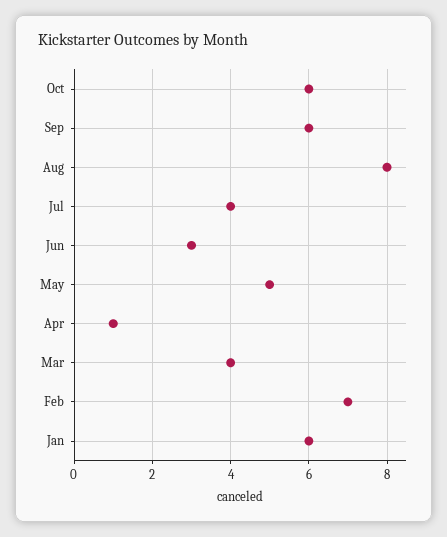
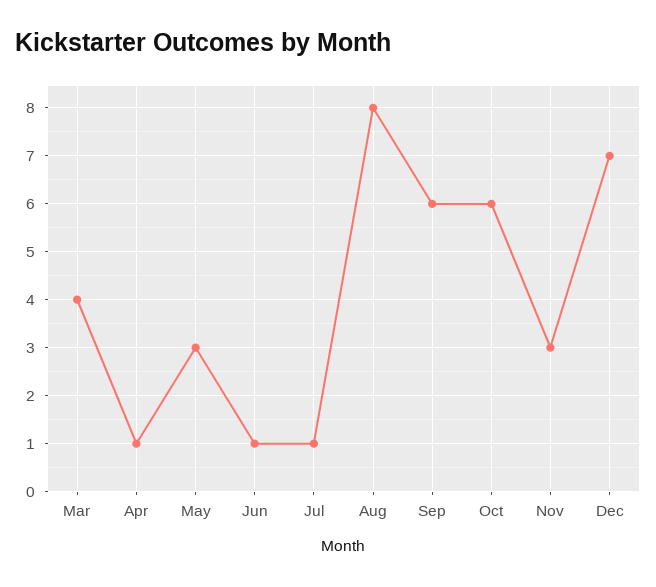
Jul: 4 -> 1
Jun: 3 -> 1
May: 5 -> 3
Feb: 7 -> none
Jan: 6 -> none
Nov: none -> 3
Dec: none -> 7

